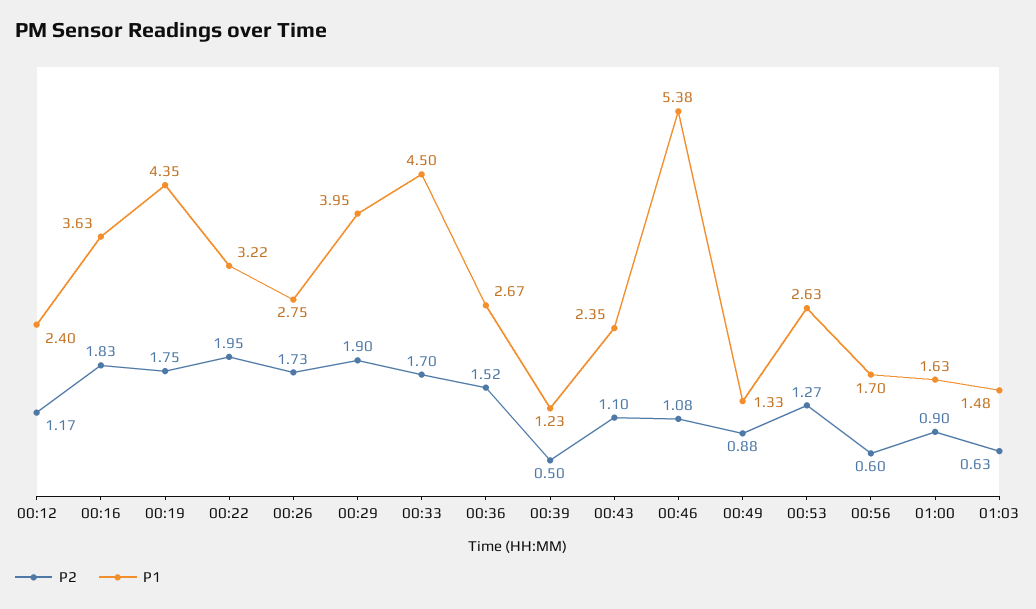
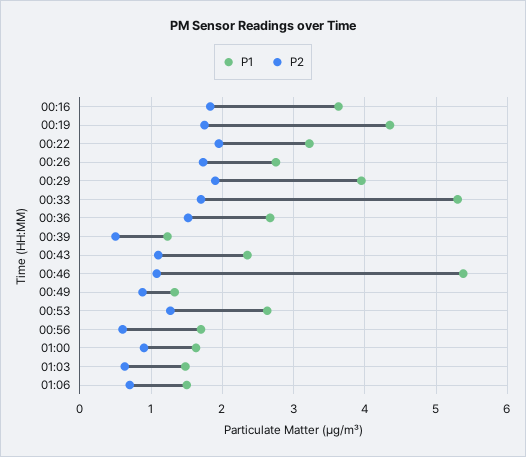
P2, 00:12: 1.17 -> none
P1, 00:12: 2.4 -> none
P1, 00:33: 4.5 -> 5.3
P1, 01:06: none -> 1.5
P2, 01:06: none -> 0.7

